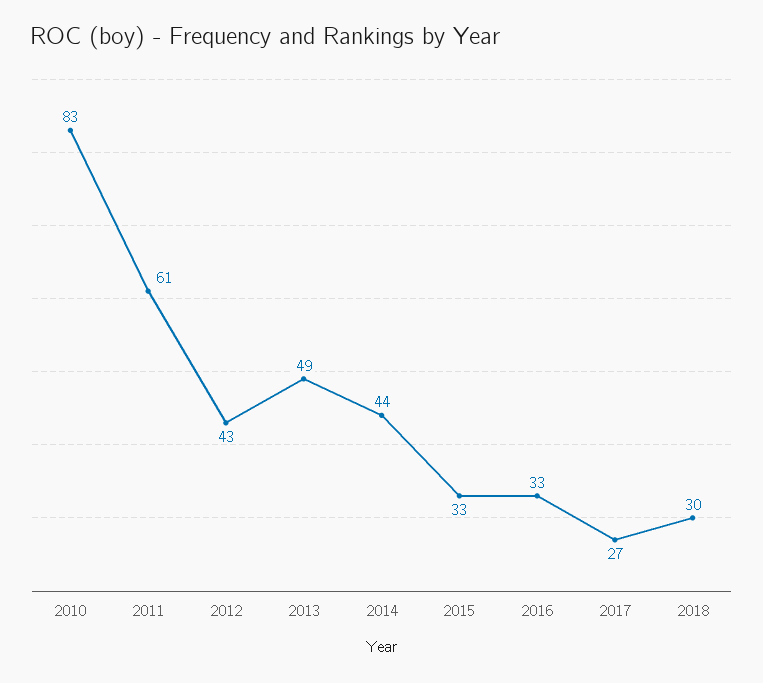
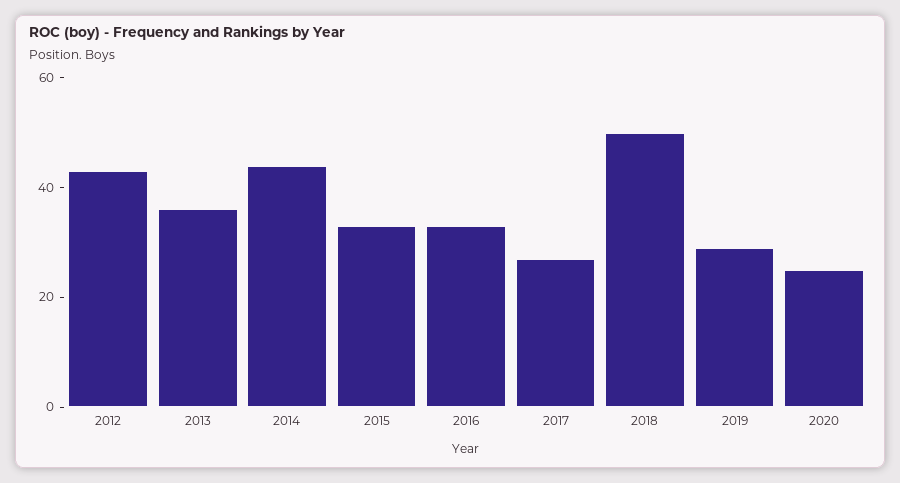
2010: 83 -> none
2011: 61 -> none
2013: 49 -> 35
2018: 30 -> 50
2019: none -> 30
2020: none -> 25

